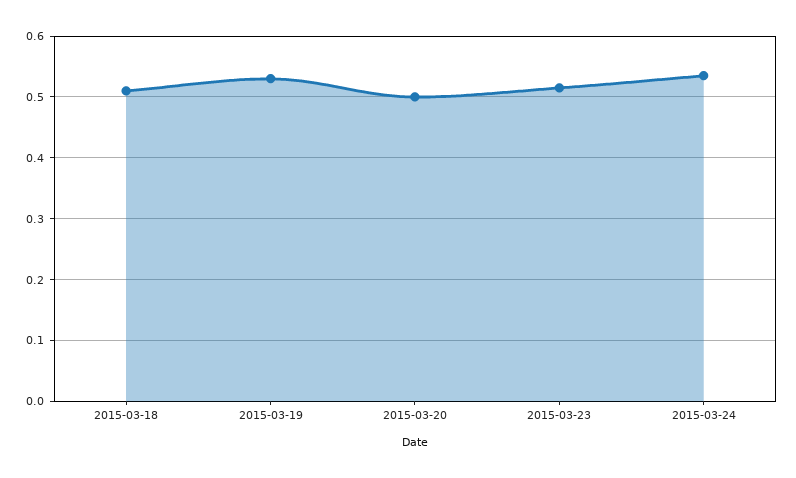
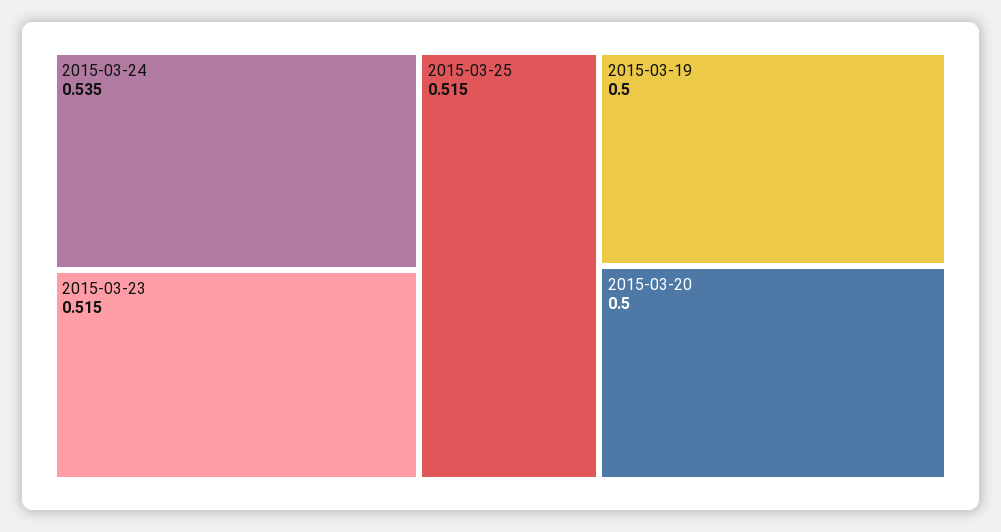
2015-03-18: 0.51 -> none
2015-03-19: 0.53 -> 0.5
2015-03-25: none -> 0.515

